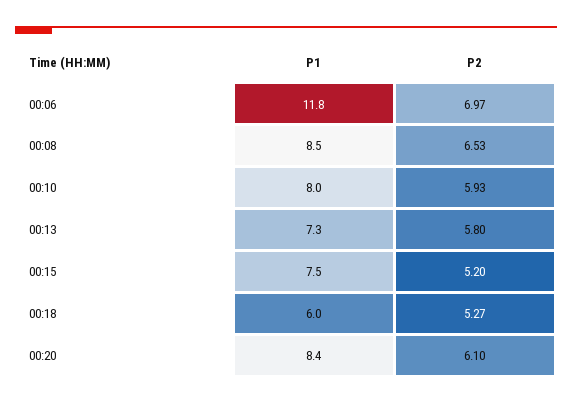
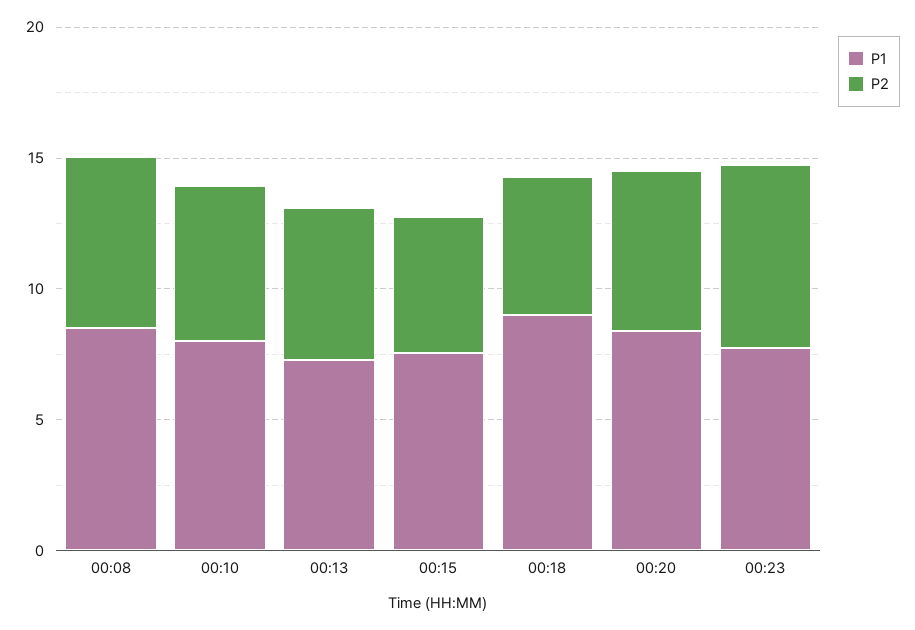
P1, 00:06: 11.8 -> none
P2, 00:06: 6.97 -> none
P1, 00:18: 6 -> 9
P1, 00:23: none -> 8
P2, 00:23: none -> 7

